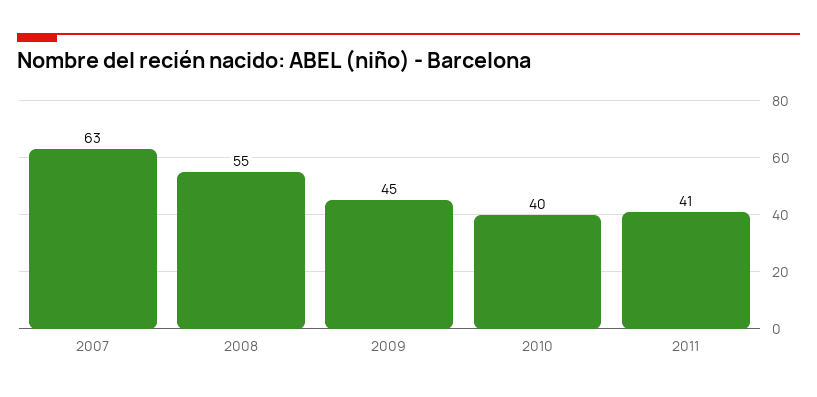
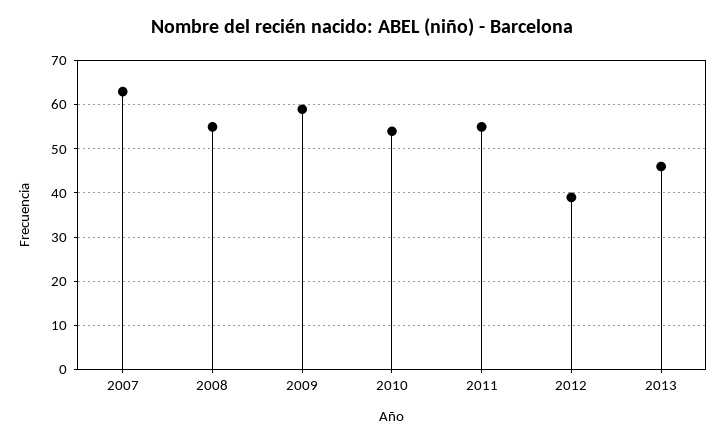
2009: 45 -> 60
2010: 40 -> 55
2011: 41 -> 55
2012: none -> 40
2013: none -> 45

